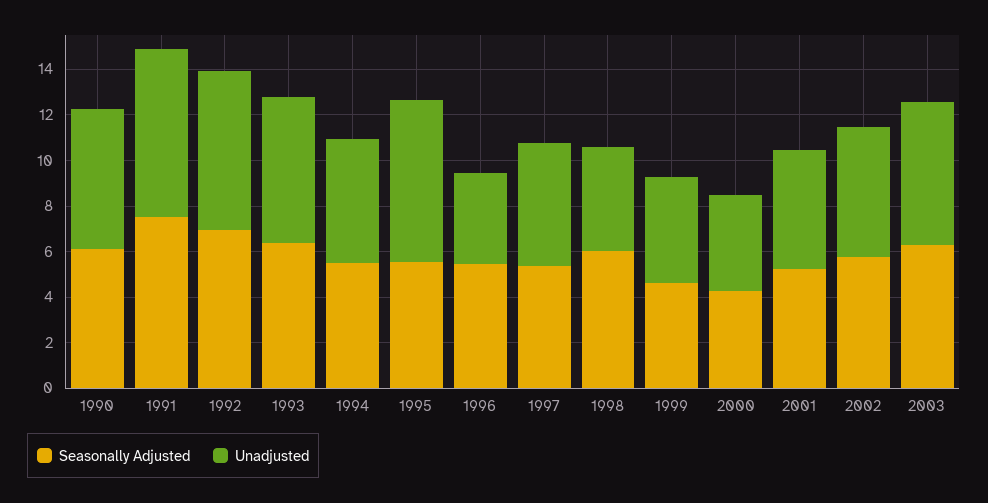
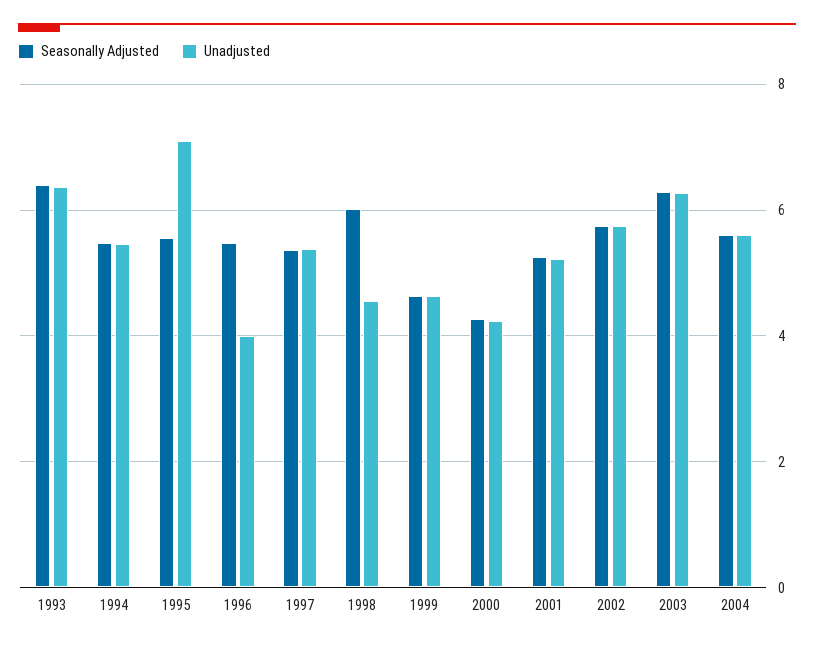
Seasonally Adjusted, 1990: 6 -> none
Unadjusted, 1990: 6 -> none
Seasonally Adjusted, 1991: 7.5 -> none
Unadjusted, 1991: 7.5 -> none
Seasonally Adjusted, 1992: 7 -> none
Unadjusted, 1992: 7 -> none
Seasonally Adjusted, 2004: none -> 5.6
Unadjusted, 2004: none -> 5.6

